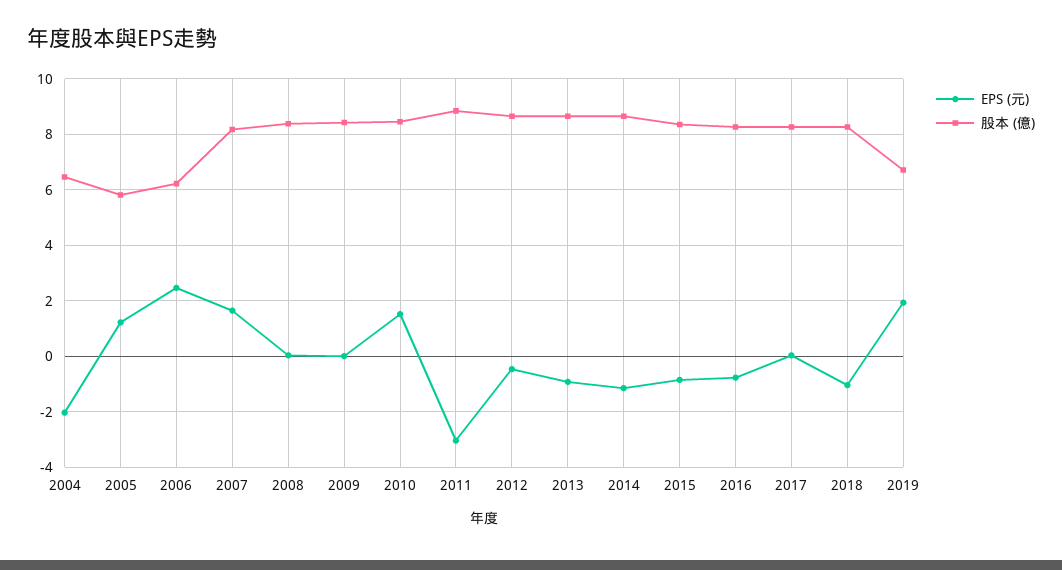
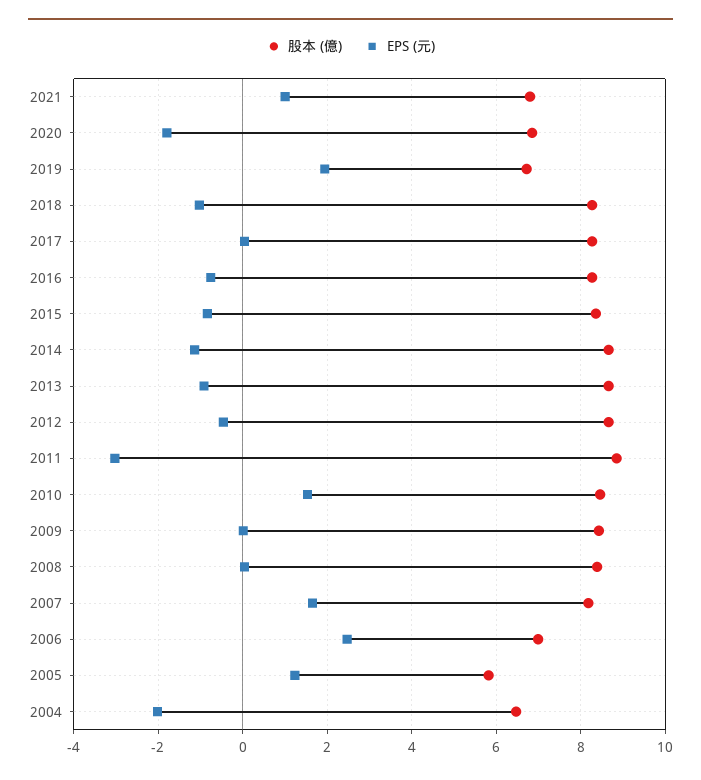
股本 (億), 2006: 6.25 -> 7
股本 (億), 2021: none -> 6.8
EPS (元), 2021: none -> 1
股本 (億), 2020: none -> 6.8
EPS (元), 2020: none -> -1.8

